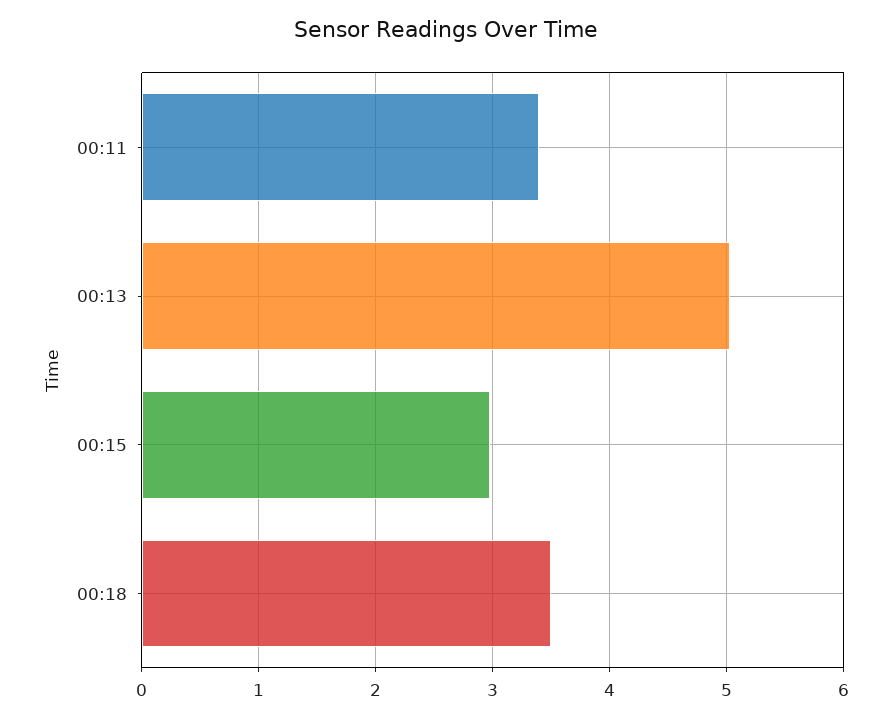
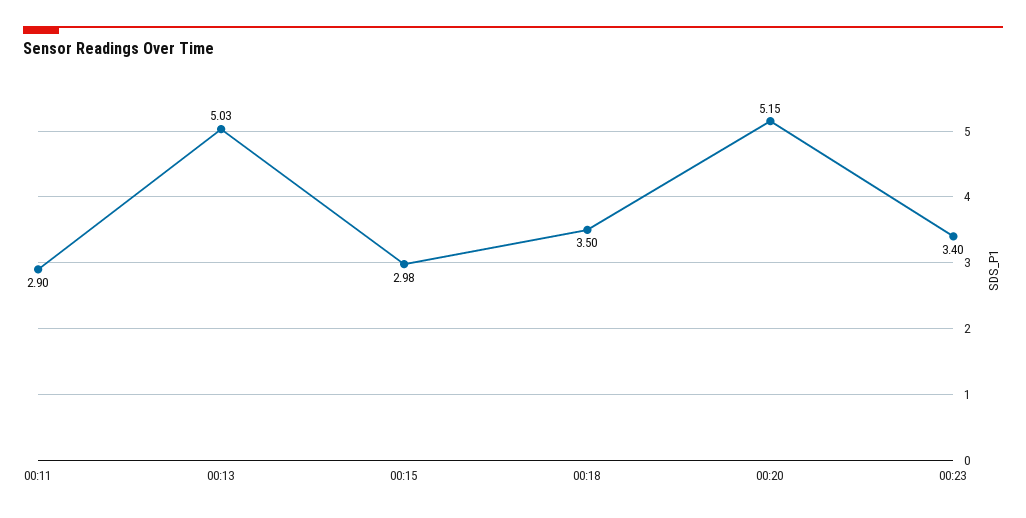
00:11: 3.4 -> 2.9
00:20: none -> 5.15
00:23: none -> 3.4

